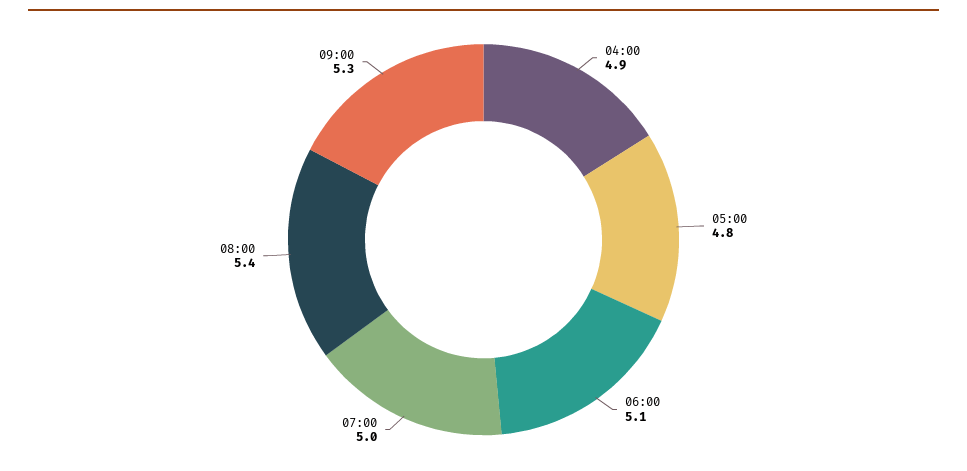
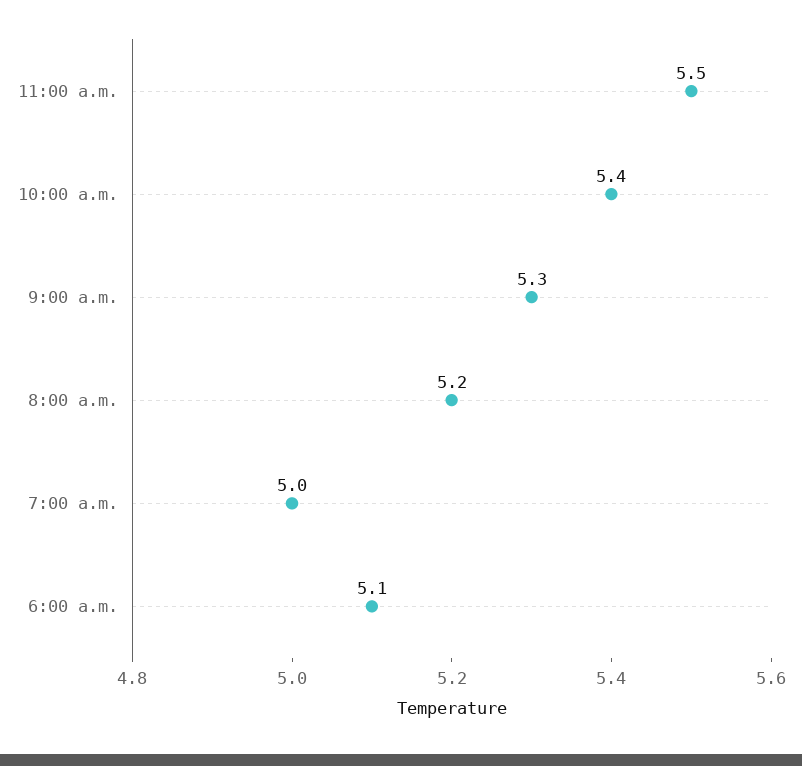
04:00: 4.9 -> none
05:00: 4.8 -> none
08:00: 5.4 -> 5.2
11:00 a.m.: none -> 5.5
10:00 a.m.: none -> 5.4

